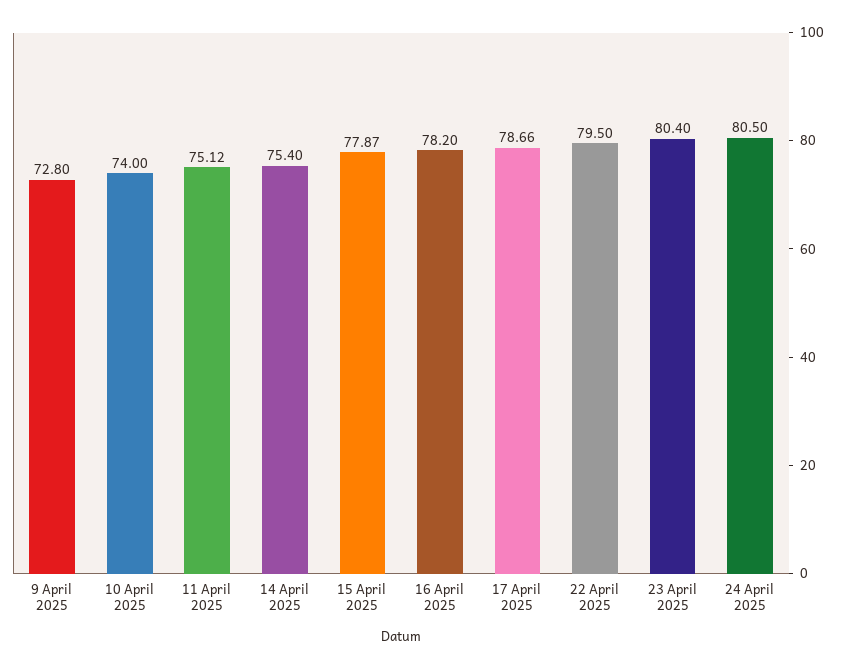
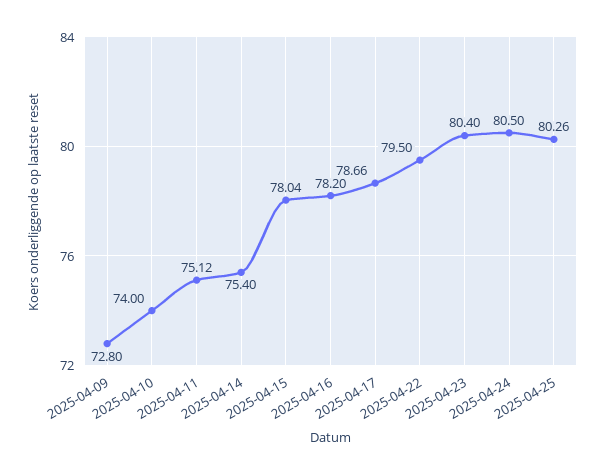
15 April 2025: 77.87 -> 78.04
2025-04-25: none -> 80.26

